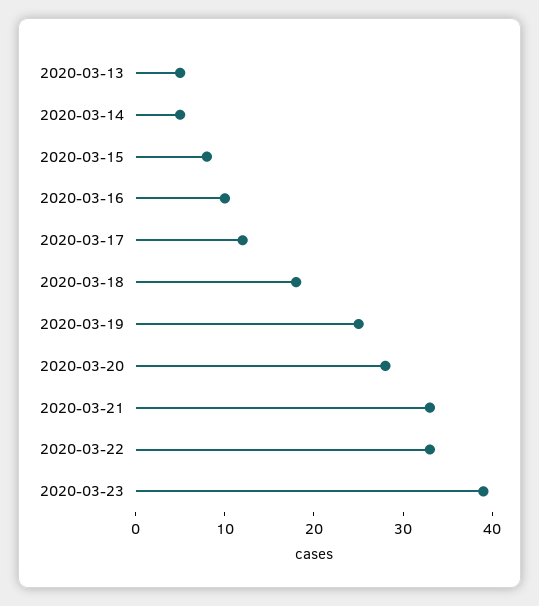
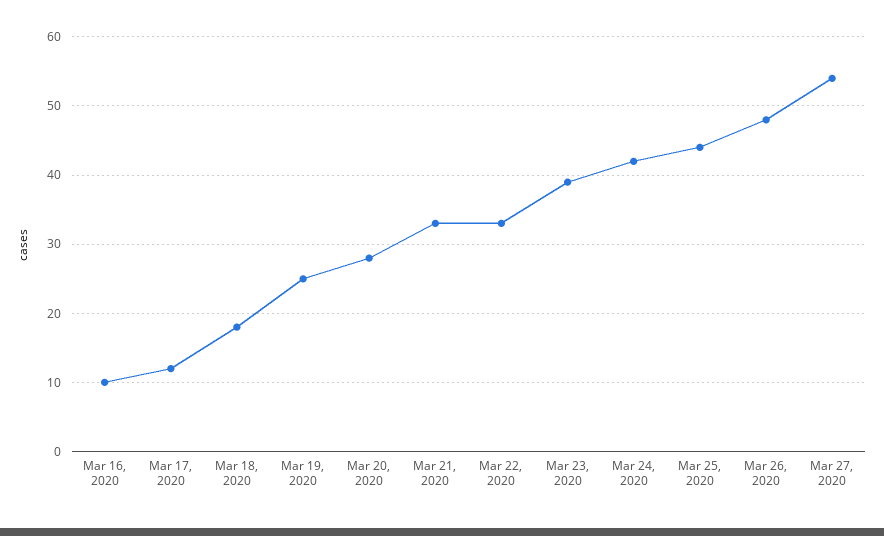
2020-03-13: 5 -> none
2020-03-14: 5 -> none
2020-03-15: 8 -> none
Mar 24, 2020: none -> 42
Mar 25, 2020: none -> 44
Mar 26, 2020: none -> 48
Mar 27, 2020: none -> 54

